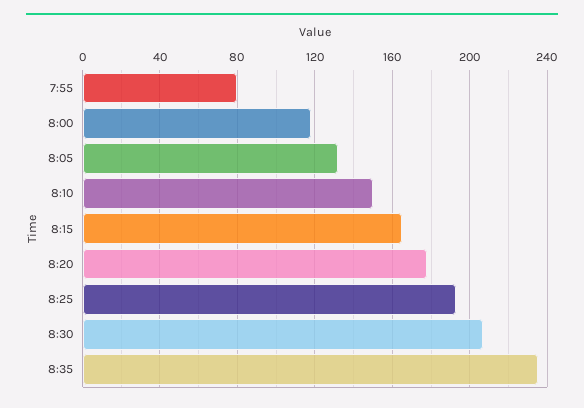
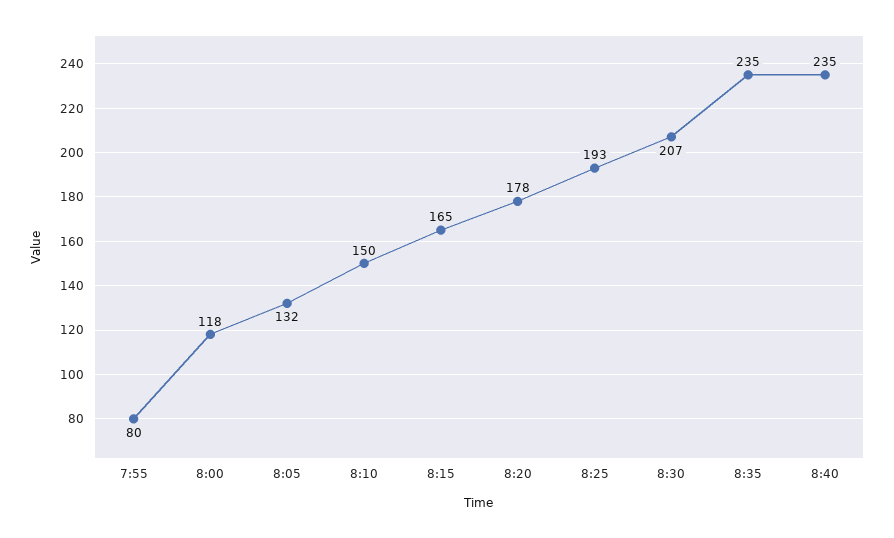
8:40: none -> 235

